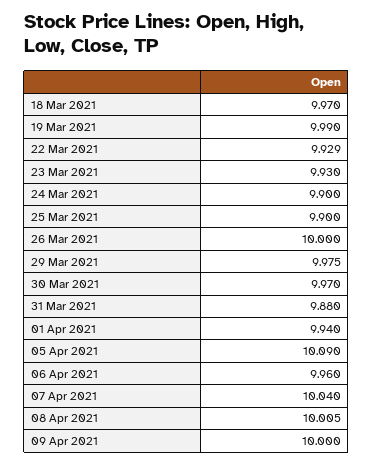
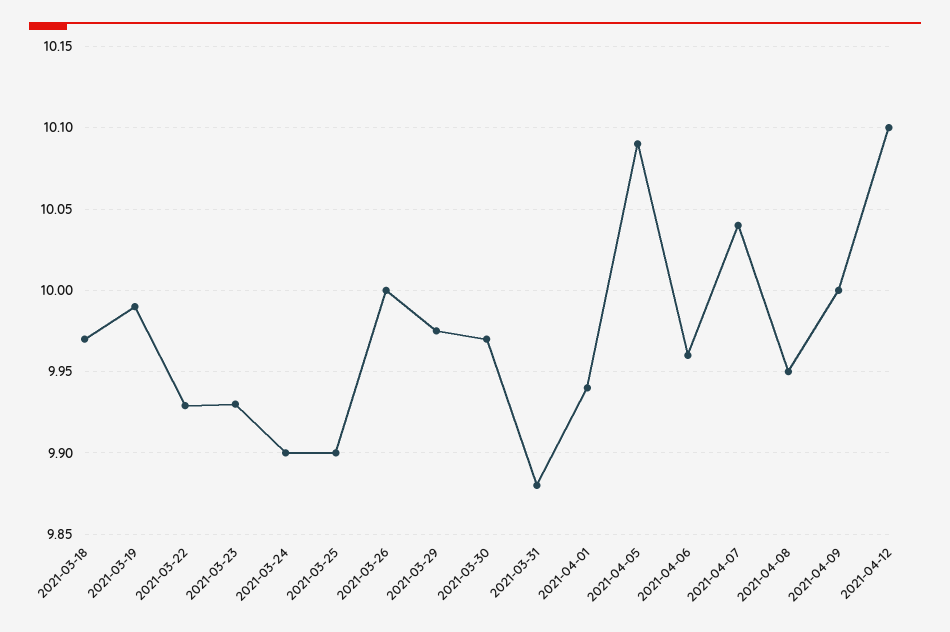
08 Apr 2021: 10.005 -> 9.95
2021-04-12: none -> 10.1

